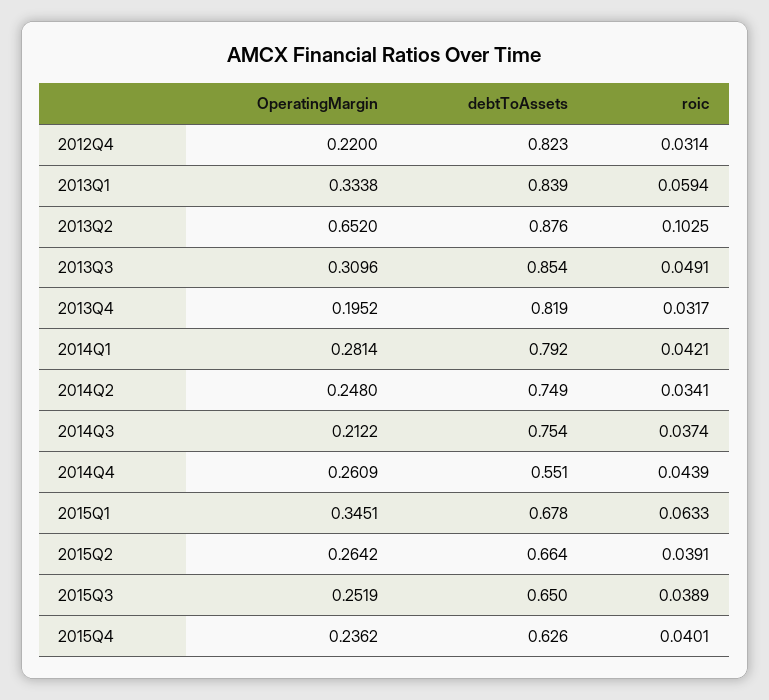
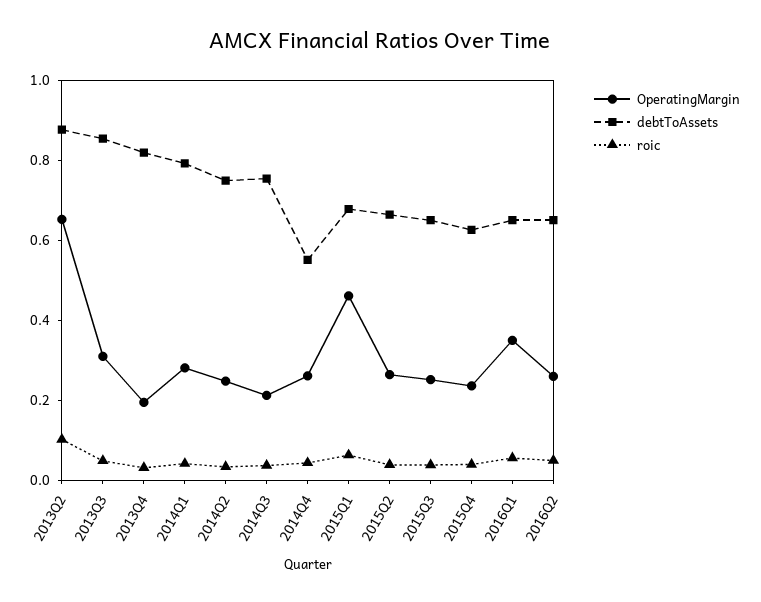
OperatingMargin, 2012Q4: 0.22 -> none
debtToAssets, 2012Q4: 0.823 -> none
roic, 2012Q4: 0.0314 -> none
OperatingMargin, 2013Q1: 0.3338 -> none
debtToAssets, 2013Q1: 0.839 -> none
roic, 2013Q1: 0.0594 -> none
OperatingMargin, 2015Q1: 0.3451 -> 0.45
OperatingMargin, 2016Q1: none -> 0.35
debtToAssets, 2016Q1: none -> 0.65
roic, 2016Q1: none -> 0.05
OperatingMargin, 2016Q2: none -> 0.25
debtToAssets, 2016Q2: none -> 0.65
roic, 2016Q2: none -> 0.05

